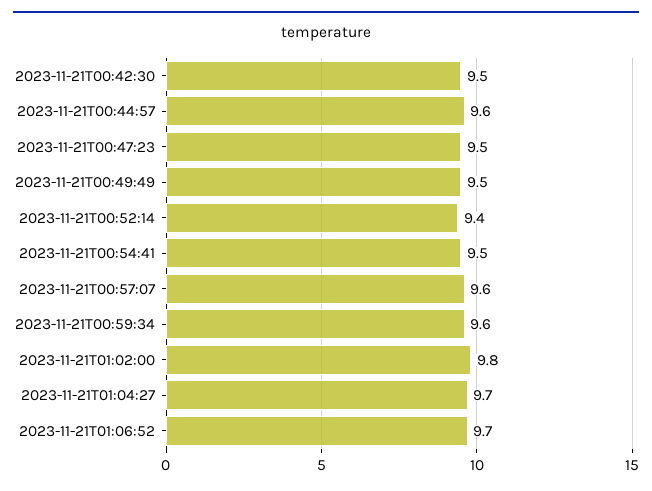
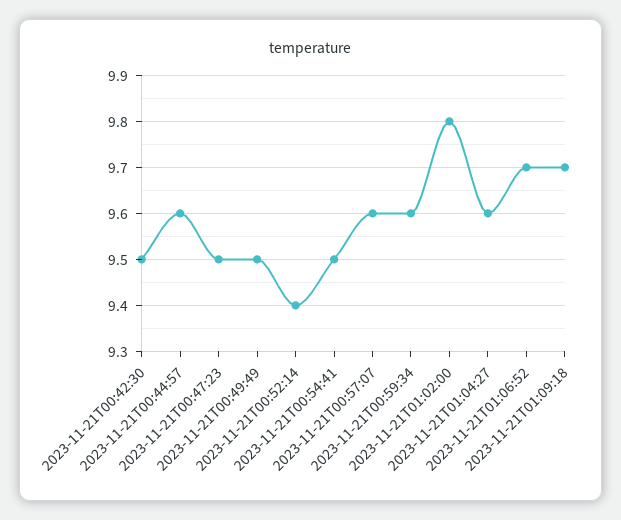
2023-11-21T01:04:27: 9.7 -> 9.6
2023-11-21T01:09:18: none -> 9.7

